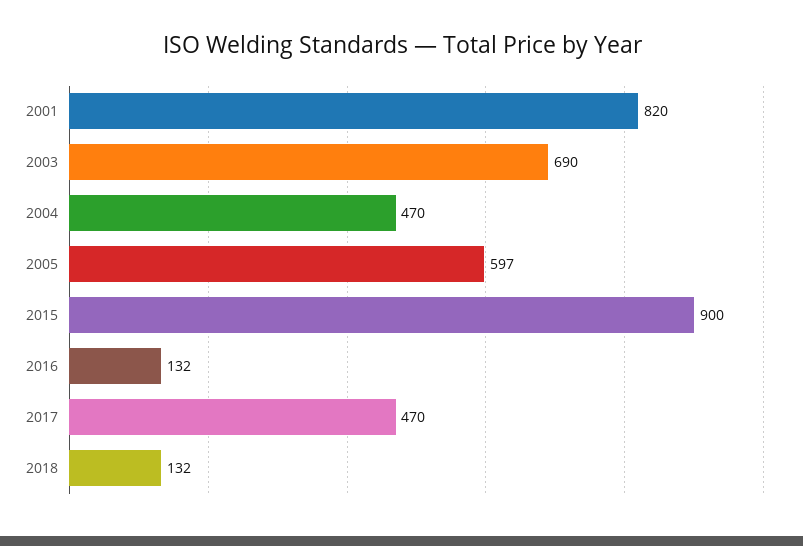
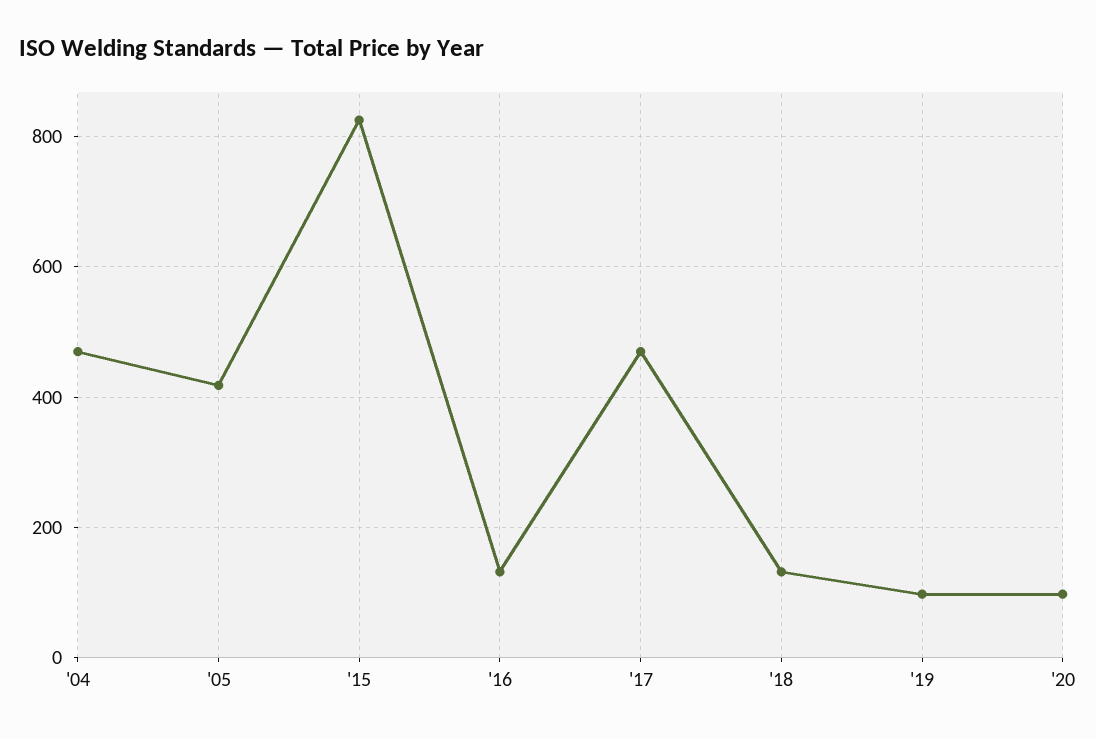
2001: 820 -> none
2003: 690 -> none
2005: 597 -> 420
2015: 900 -> 820
'19: none -> 100
'20: none -> 100

